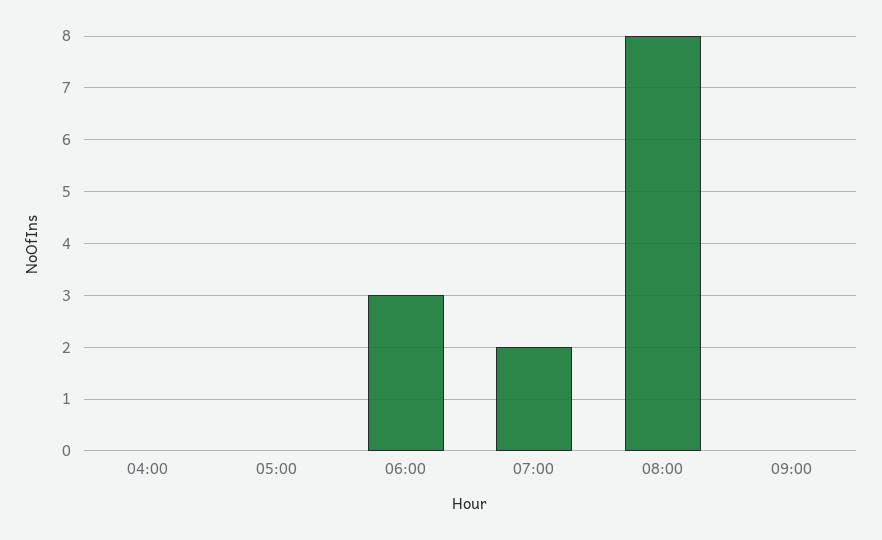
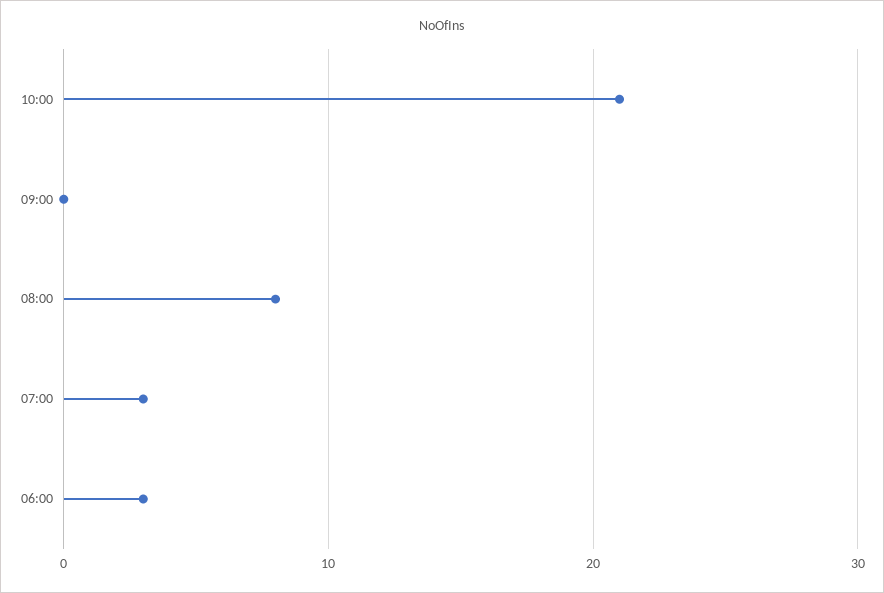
04:00: 0 -> none
05:00: 0 -> none
07:00: 2 -> 3
10:00: none -> 21

